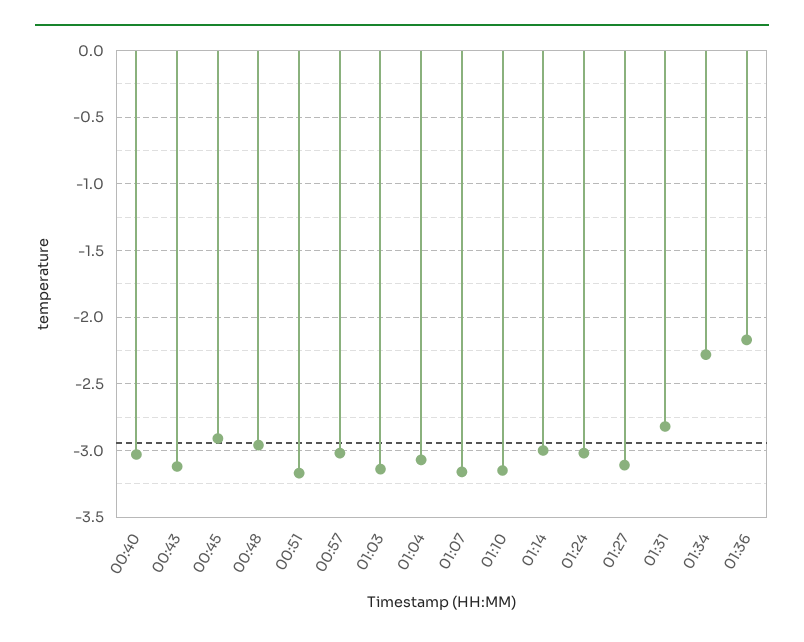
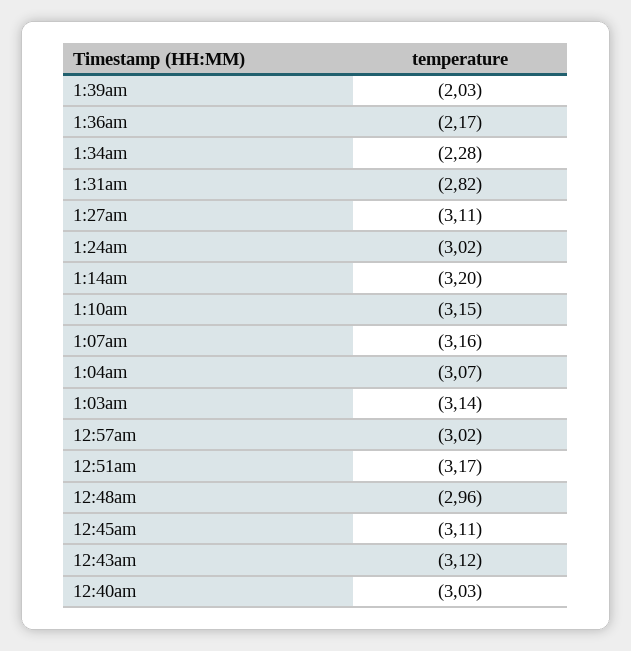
00:45: -2.9 -> -3.11
01:14: -3 -> -3.2
1:39am: none -> -2.03

